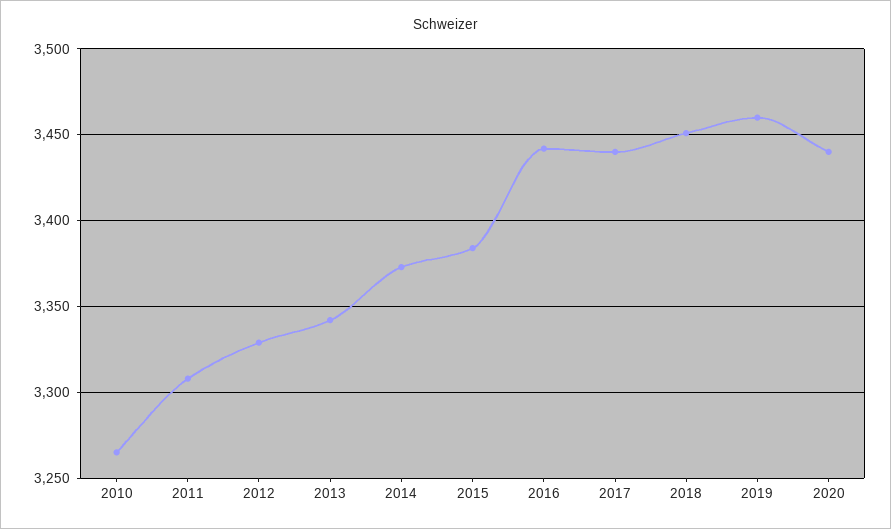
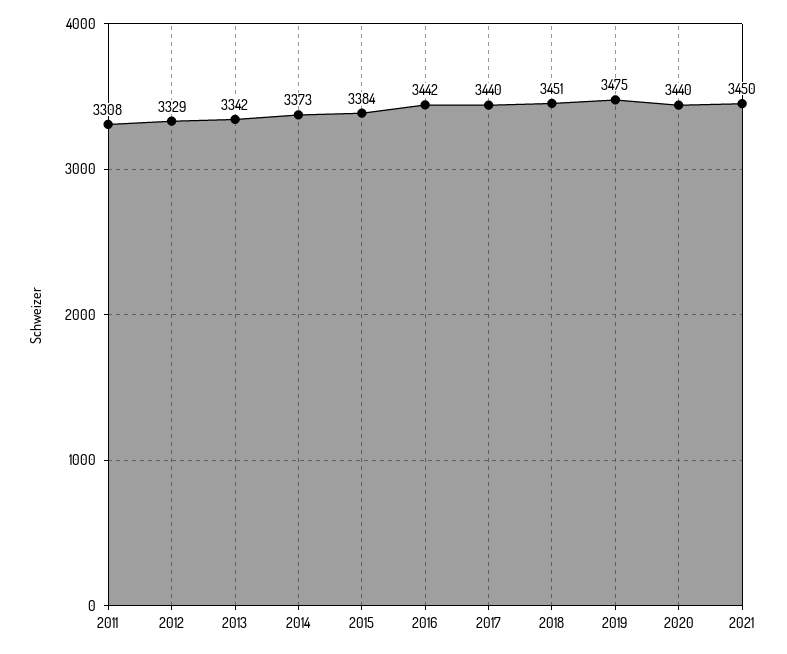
2010: 3265 -> none
2019: 3460 -> 3475
2021: none -> 3450

